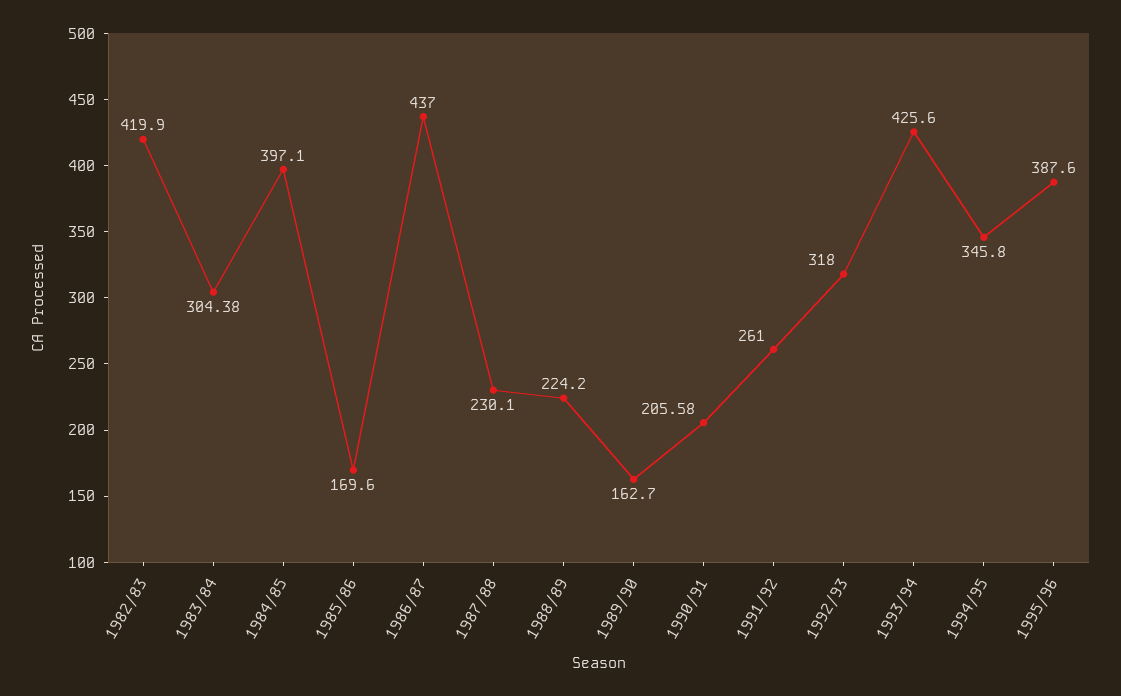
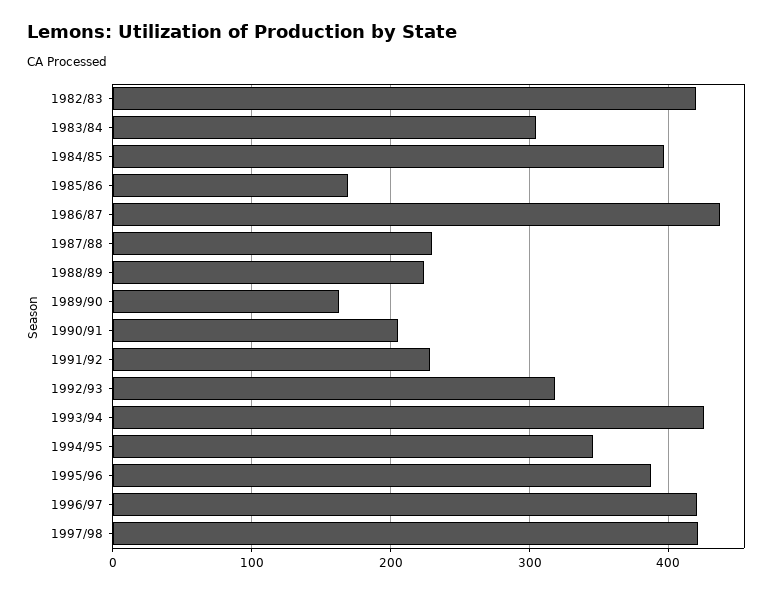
1991/92: 261 -> 230
1996/97: none -> 420
1997/98: none -> 420

